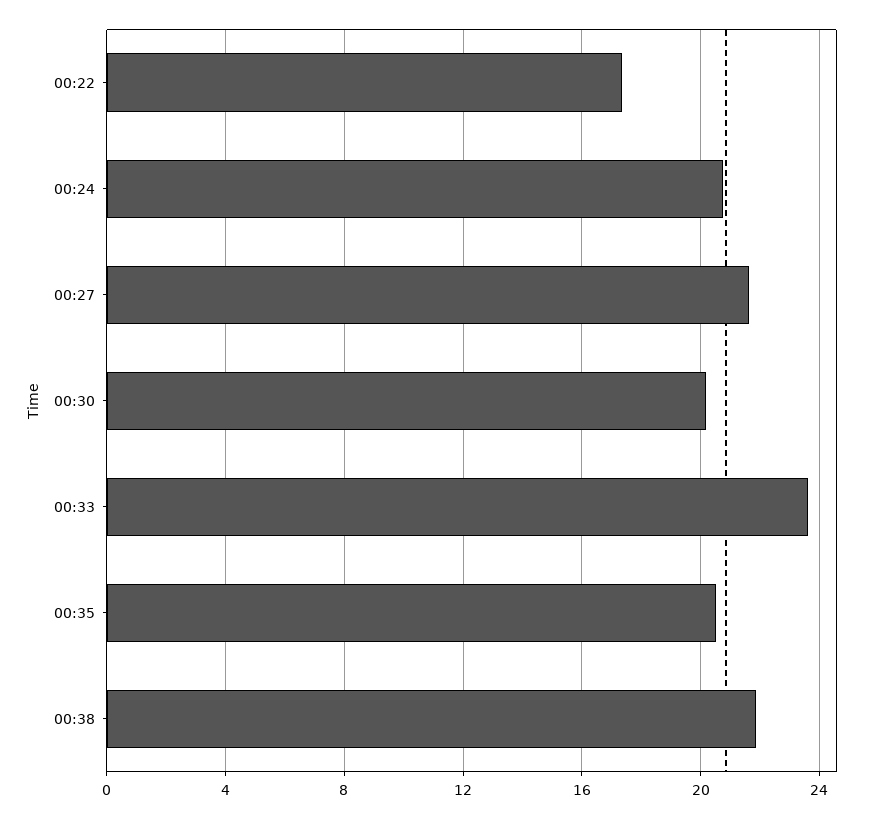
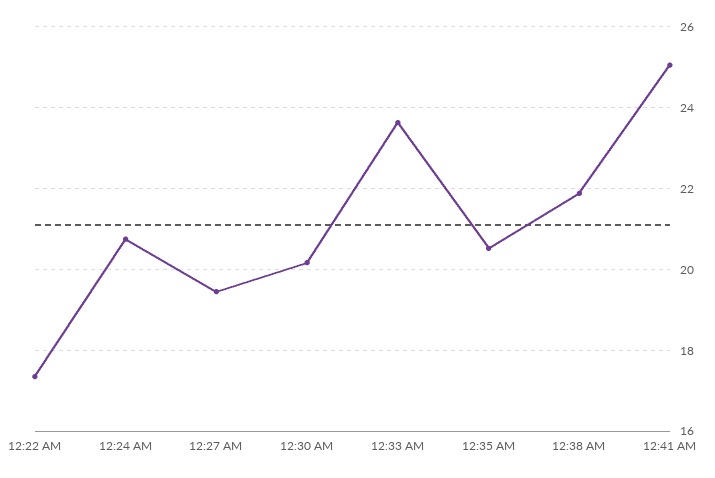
00:27: 21.5 -> 19.4
12:41 AM: none -> 25

